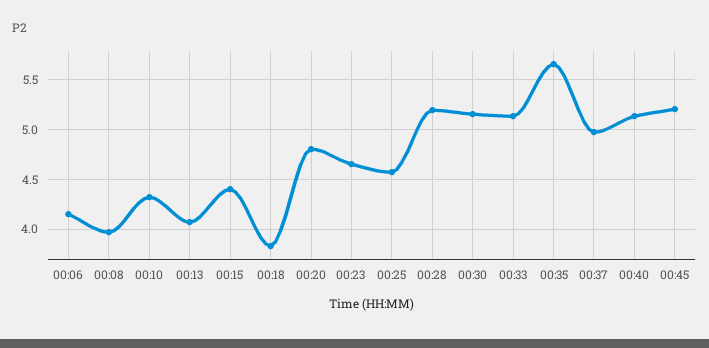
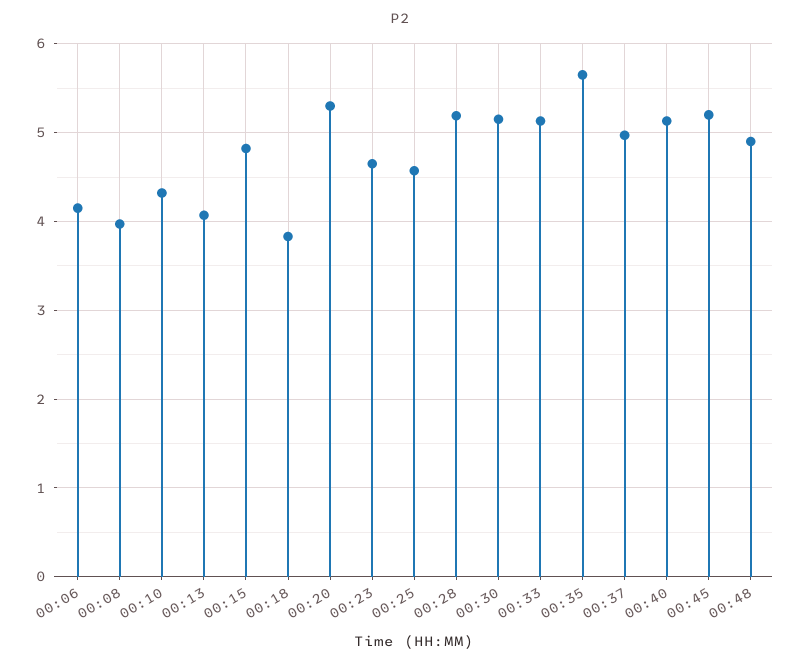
00:15: 4.4 -> 4.8
00:20: 4.8 -> 5.3
00:48: none -> 4.9

